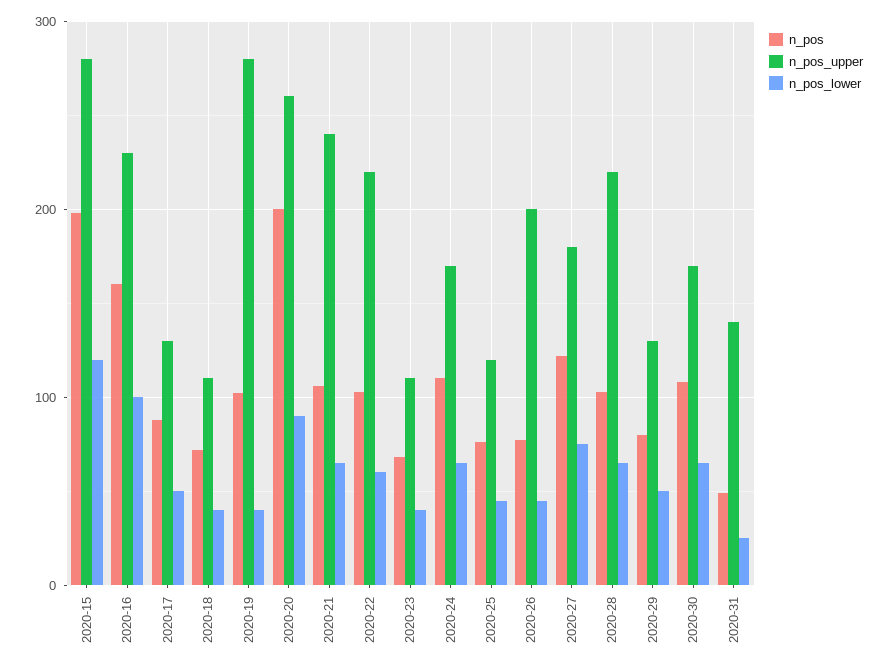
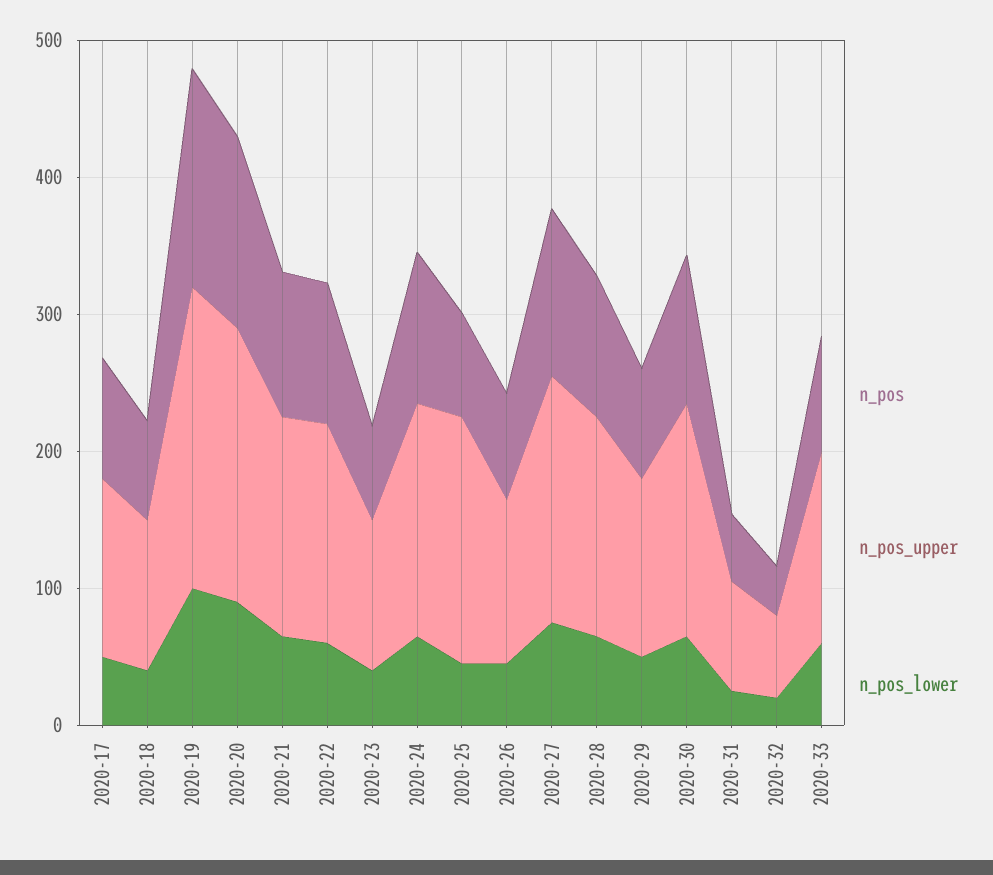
n_pos, 2020-15: 200 -> none
n_pos_upper, 2020-15: 280 -> none
n_pos_lower, 2020-15: 120 -> none
n_pos, 2020-16: 160 -> none
n_pos_upper, 2020-16: 230 -> none
n_pos_lower, 2020-16: 100 -> none
n_pos, 2020-19: 100 -> 160
n_pos_upper, 2020-19: 280 -> 220
n_pos_lower, 2020-19: 40 -> 100
n_pos, 2020-20: 200 -> 140
n_pos_upper, 2020-20: 260 -> 200
n_pos_upper, 2020-21: 240 -> 160
n_pos_upper, 2020-22: 220 -> 160
n_pos_upper, 2020-25: 120 -> 180
n_pos_upper, 2020-26: 200 -> 120
n_pos_upper, 2020-28: 220 -> 160
n_pos_upper, 2020-31: 140 -> 80
n_pos, 2020-32: none -> 40
n_pos_upper, 2020-32: none -> 60
n_pos_lower, 2020-32: none -> 20
n_pos, 2020-33: none -> 80
n_pos_upper, 2020-33: none -> 140
n_pos_lower, 2020-33: none -> 60

